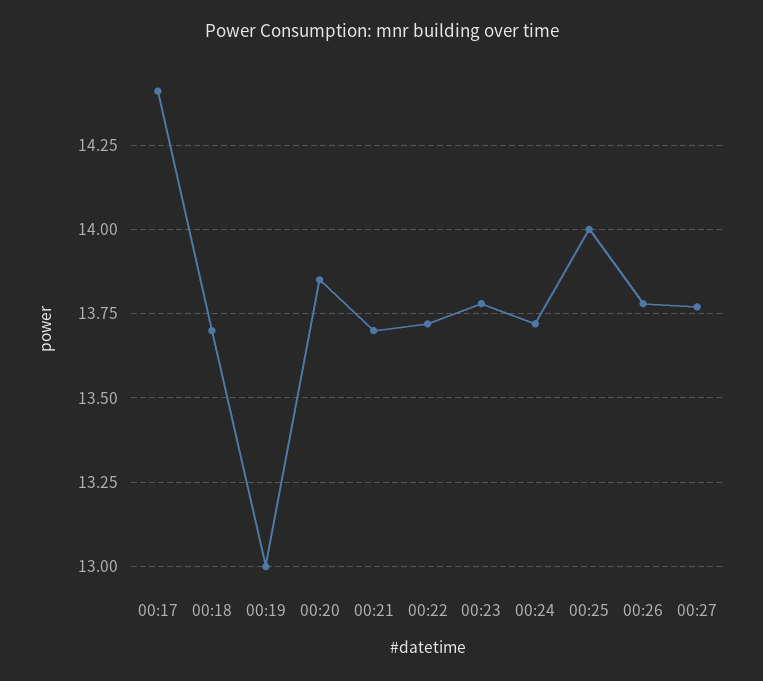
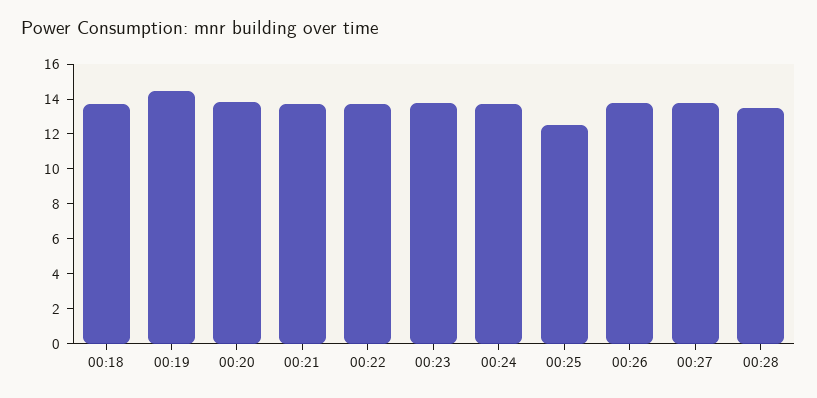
00:17: 14.4 -> none
00:19: 13 -> 14.5
00:25: 14 -> 12.5
00:28: none -> 13.5

